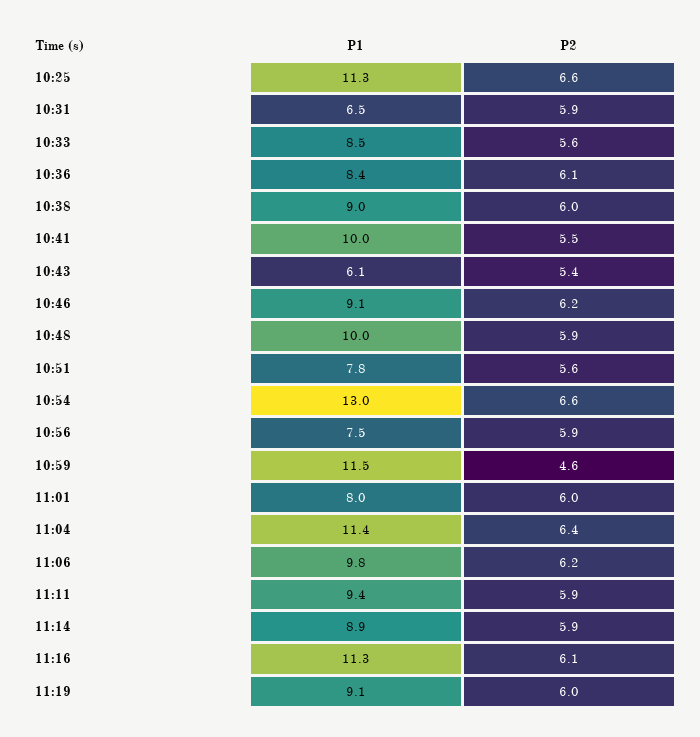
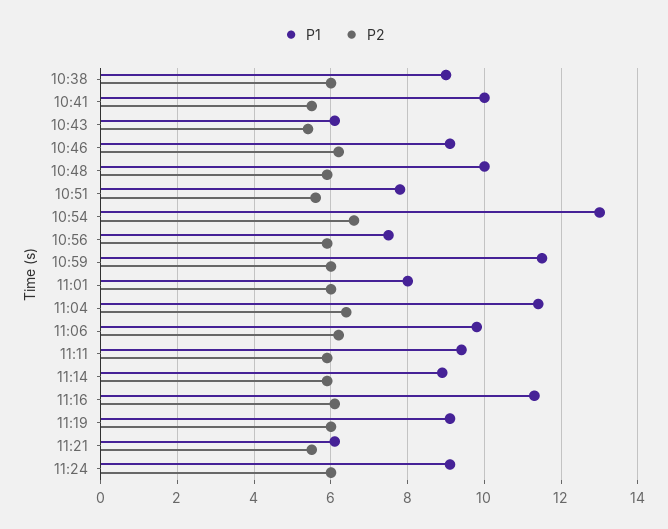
P1, 10:25: 11.3 -> none
P2, 10:25: 6.6 -> none
P1, 10:31: 6.5 -> none
P2, 10:31: 5.9 -> none
P1, 10:33: 8.5 -> none
P2, 10:33: 5.6 -> none
P1, 10:36: 8.4 -> none
P2, 10:36: 6.1 -> none
P2, 10:59: 4.6 -> 6
P1, 11:21: none -> 6
P2, 11:21: none -> 5.5
P1, 11:24: none -> 9
P2, 11:24: none -> 6

